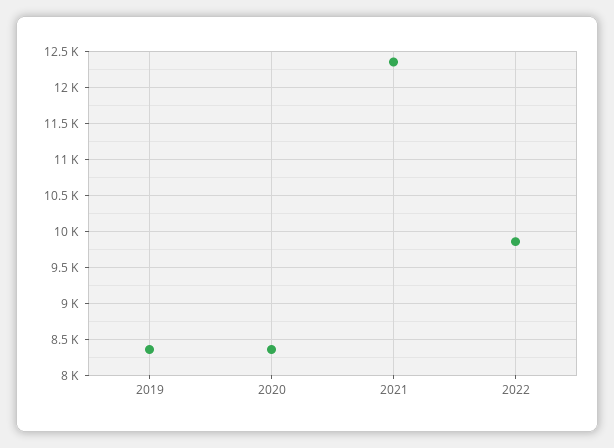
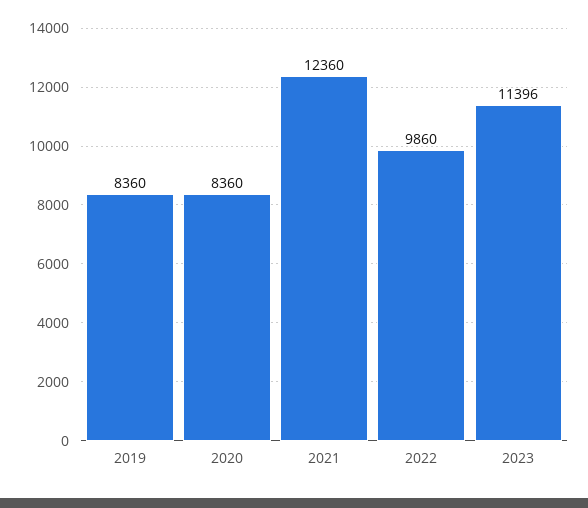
2023: none -> 11396

